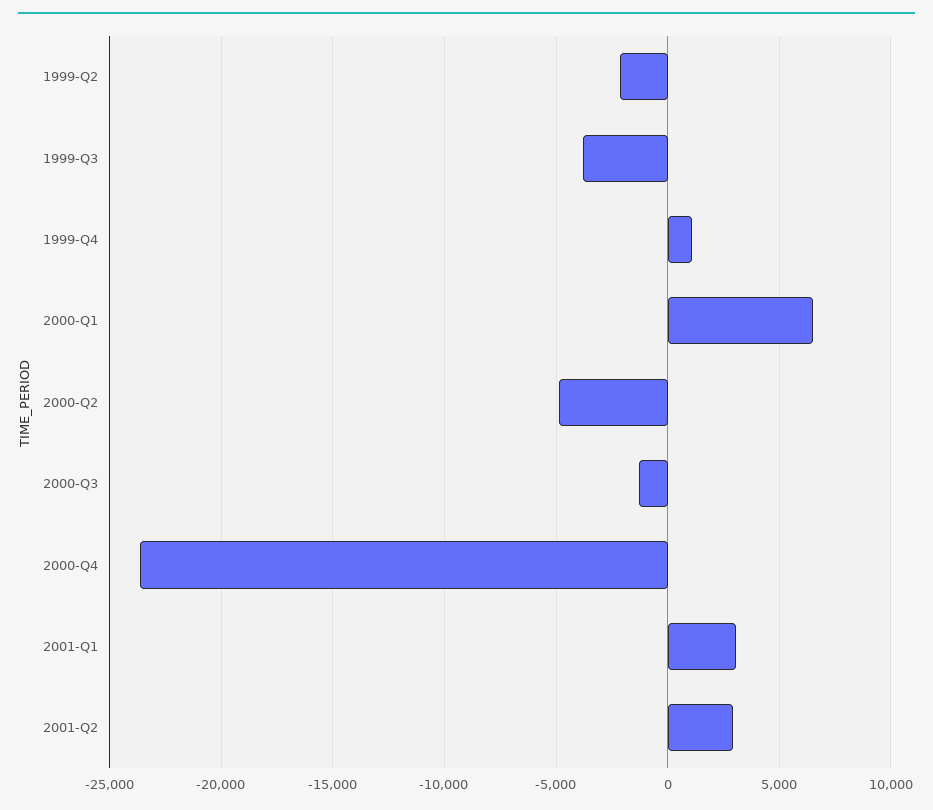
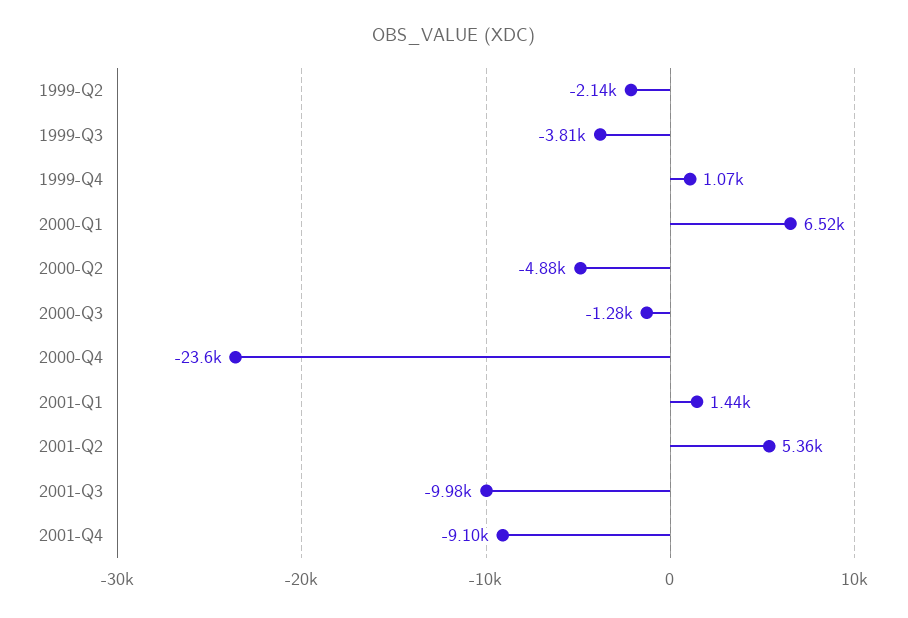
2001-Q1: 3000 -> 1440
2001-Q2: 3000 -> 5360
2001-Q3: none -> -9980
2001-Q4: none -> -9100

